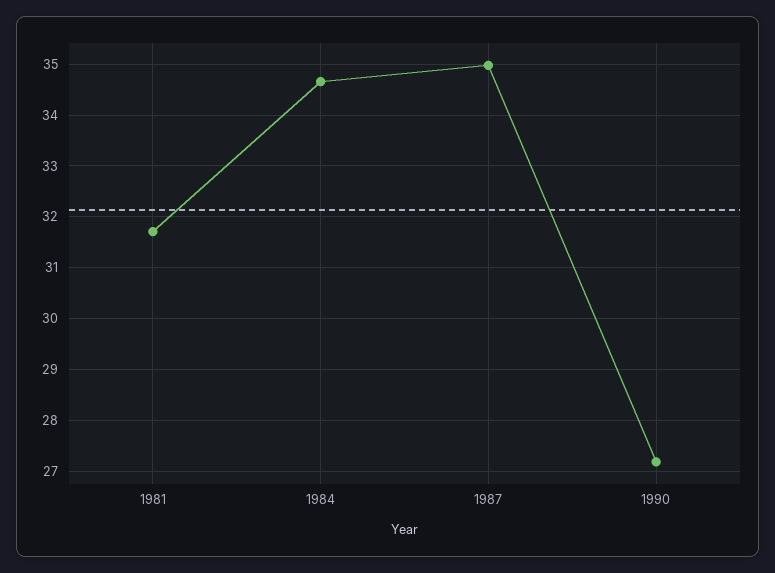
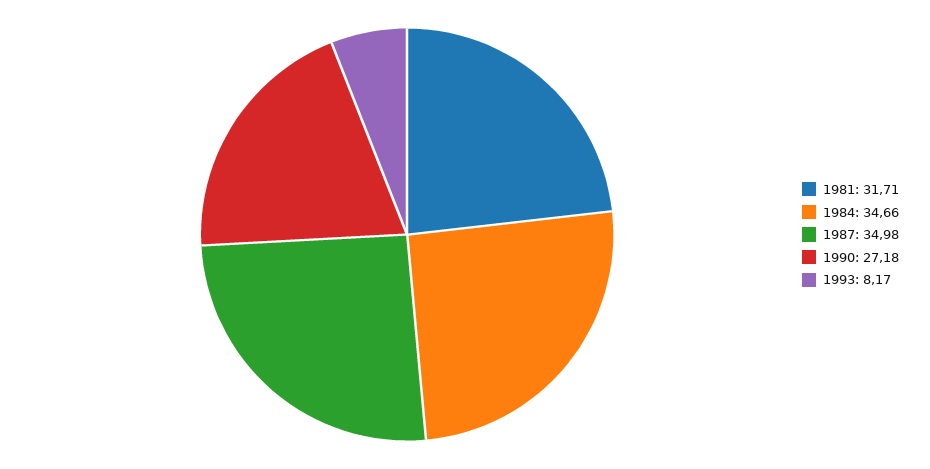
1993: none -> 8.17

